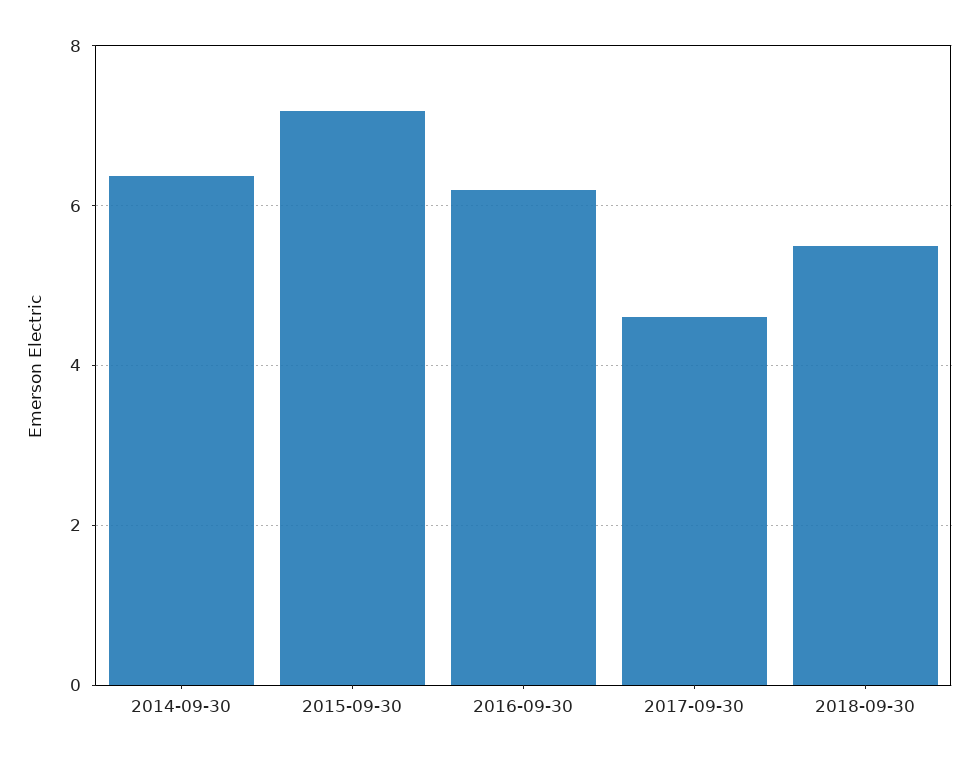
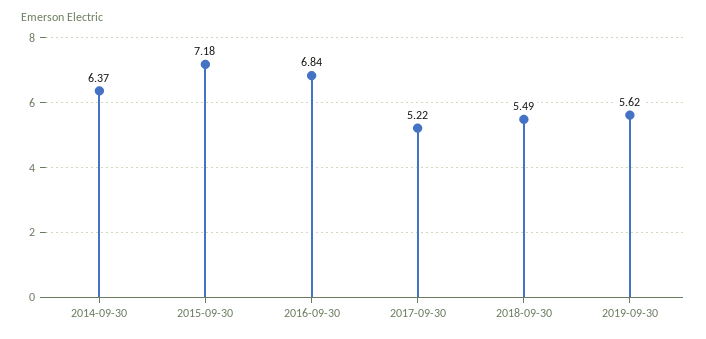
2016-09-30: 6.2 -> 6.84
2017-09-30: 4.6 -> 5.22
2019-09-30: none -> 5.62

